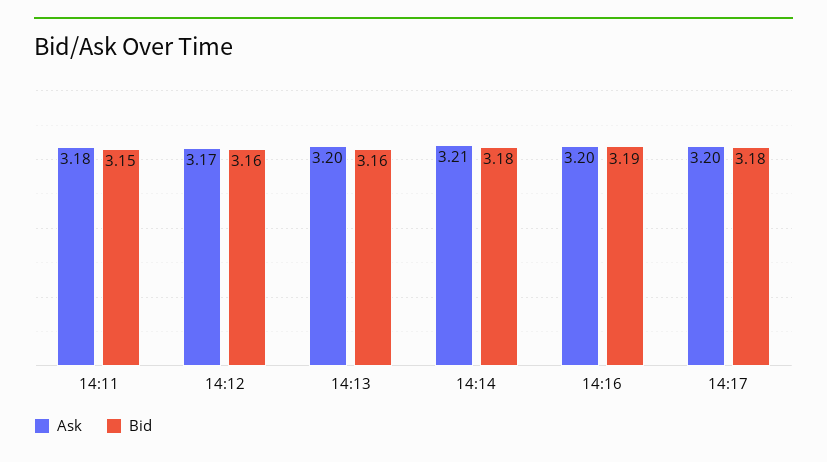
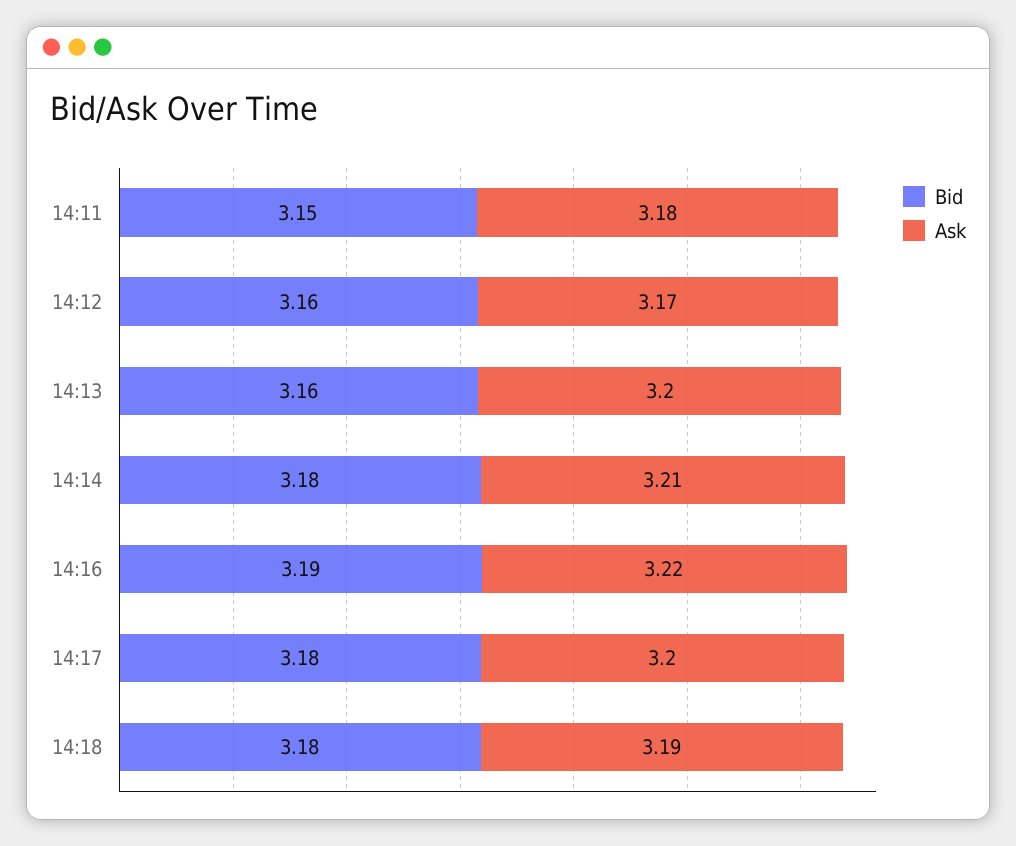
Ask, 14:16: 3.2 -> 3.22
Bid, 14:18: none -> 3.18
Ask, 14:18: none -> 3.19

